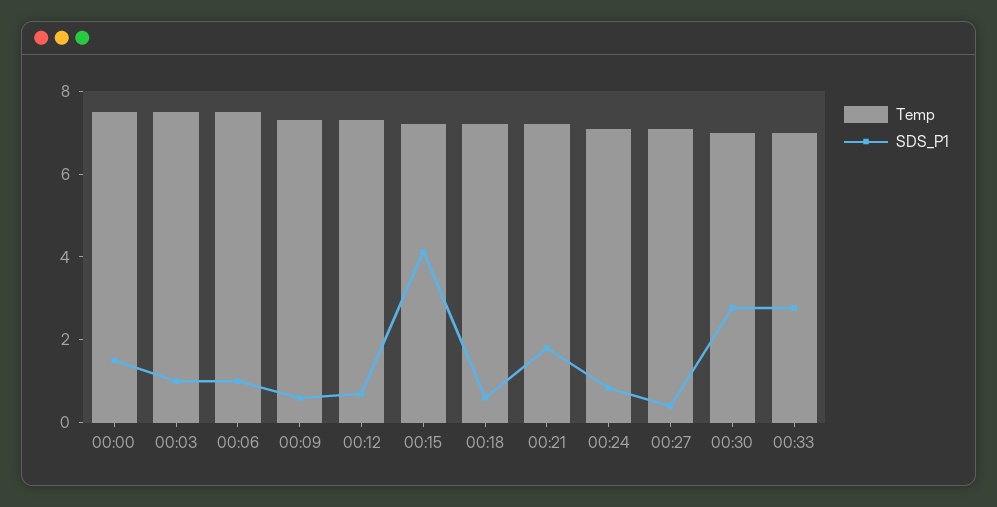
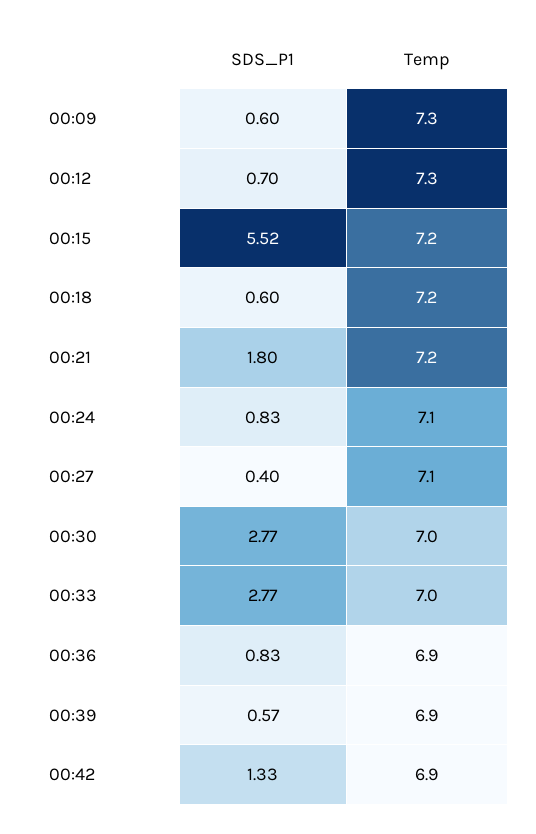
Temp, 00:00: 7.5 -> none
SDS_P1, 00:00: 1.5 -> none
Temp, 00:03: 7.5 -> none
SDS_P1, 00:03: 1 -> none
Temp, 00:06: 7.5 -> none
SDS_P1, 00:06: 1 -> none
SDS_P1, 00:15: 4 -> 5.52
SDS_P1, 00:36: none -> 0.83
Temp, 00:36: none -> 6.9
SDS_P1, 00:39: none -> 0.57
Temp, 00:39: none -> 6.9
SDS_P1, 00:42: none -> 1.33
Temp, 00:42: none -> 6.9

